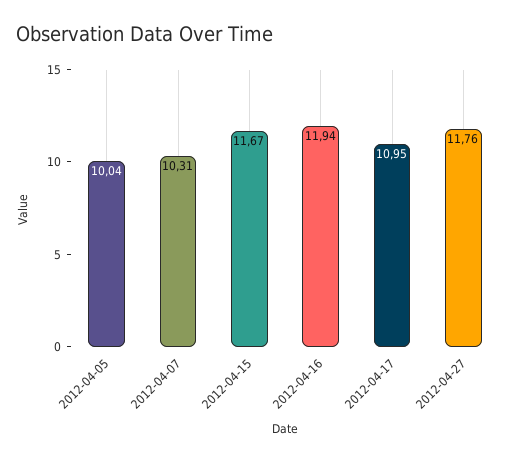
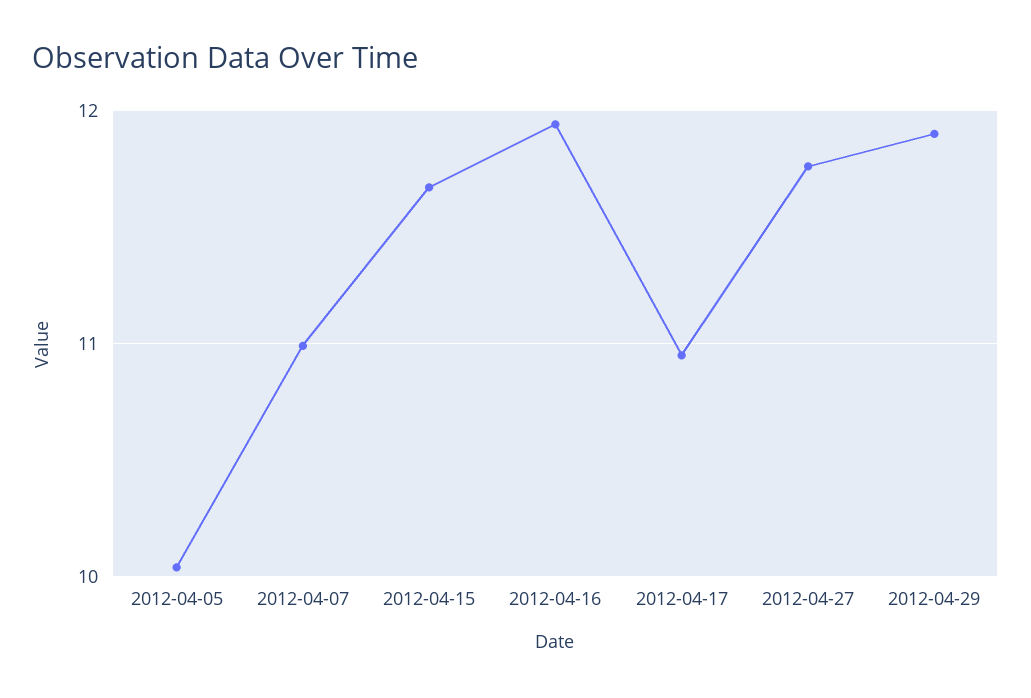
2012-04-07: 10.31 -> 11
2012-04-29: none -> 11.9

